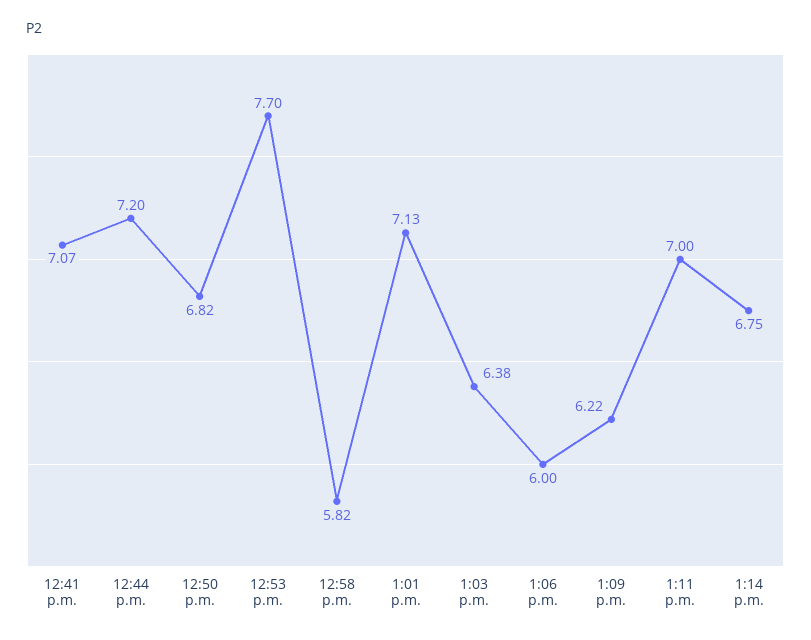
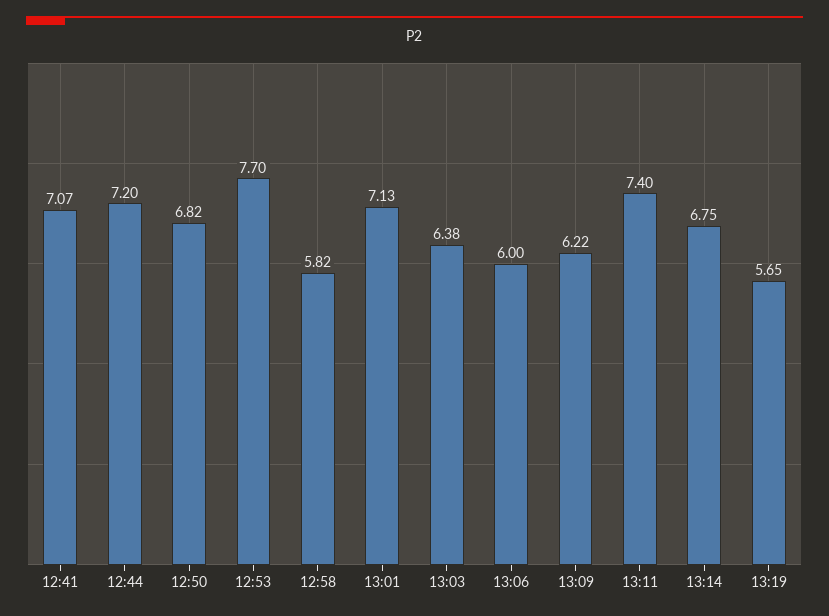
1:11 p.m.: 7 -> 7.4
13:19: none -> 5.65

